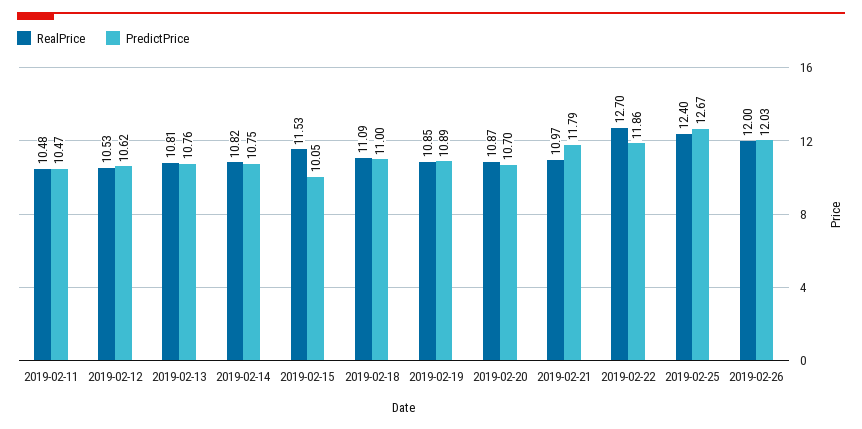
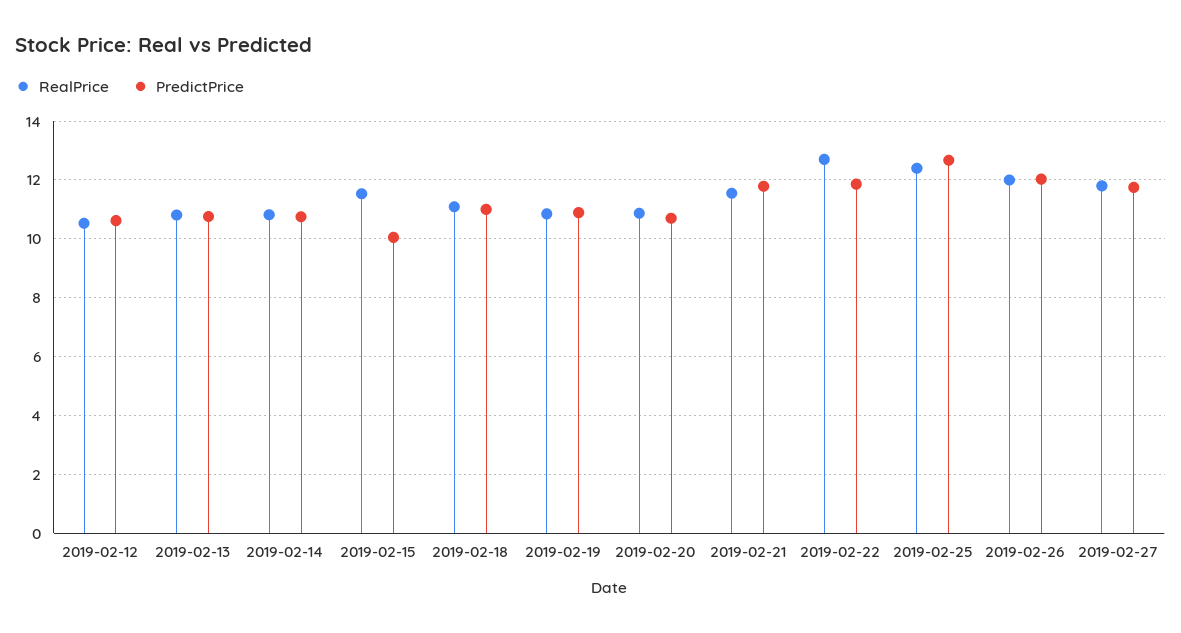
RealPrice, 2019-02-11: 10.48 -> none
PredictPrice, 2019-02-11: 10.47 -> none
RealPrice, 2019-02-21: 10.97 -> 11.5
RealPrice, 2019-02-27: none -> 11.75
PredictPrice, 2019-02-27: none -> 11.75

